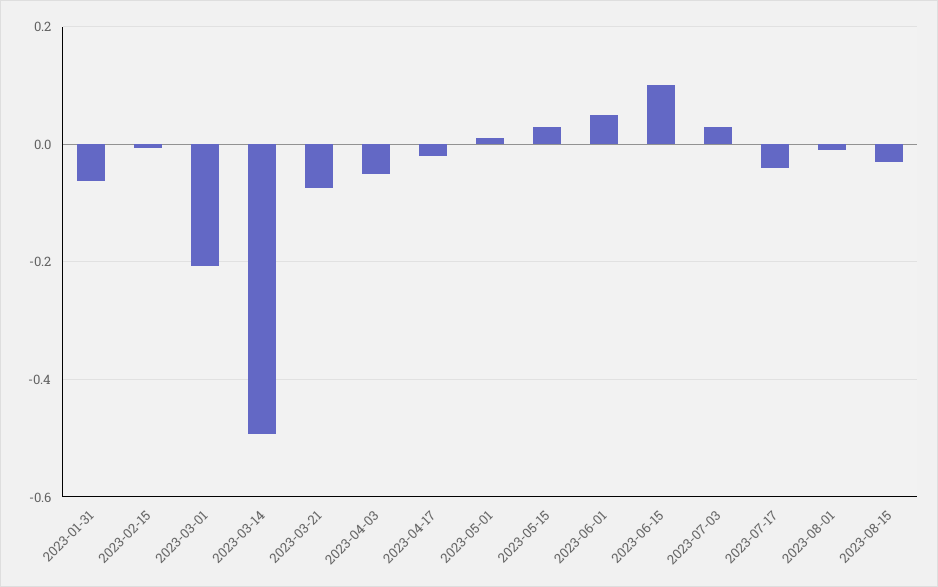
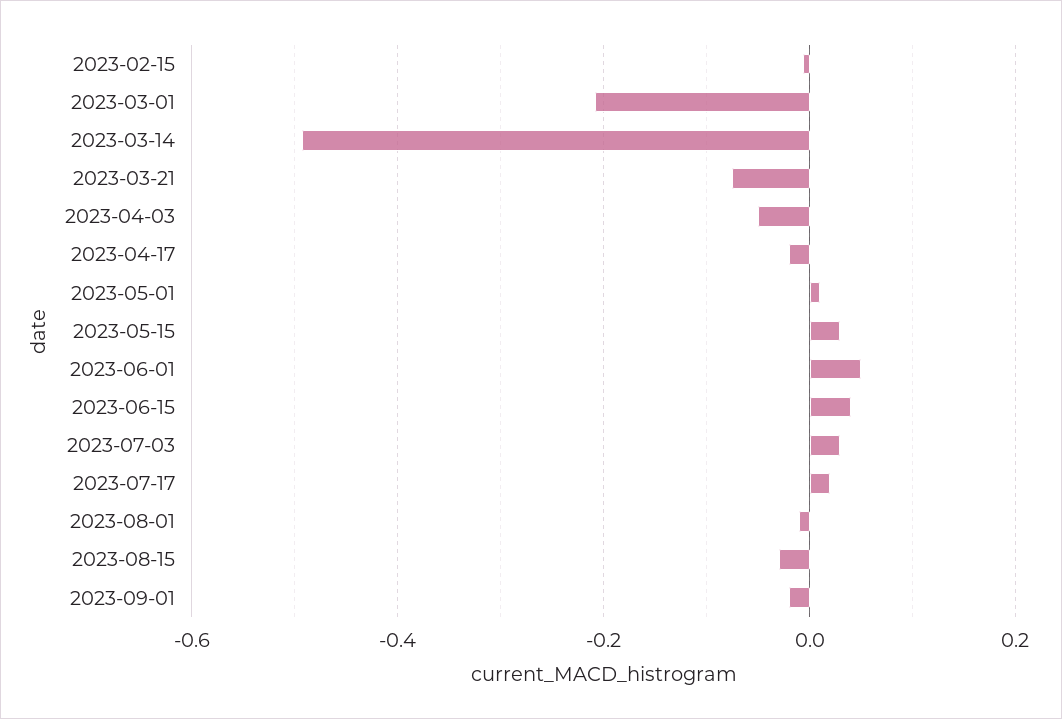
2023-01-31: -0.06 -> none
2023-06-15: 0.1 -> 0.04
2023-07-17: -0.04 -> 0.02
2023-09-01: none -> -0.02

